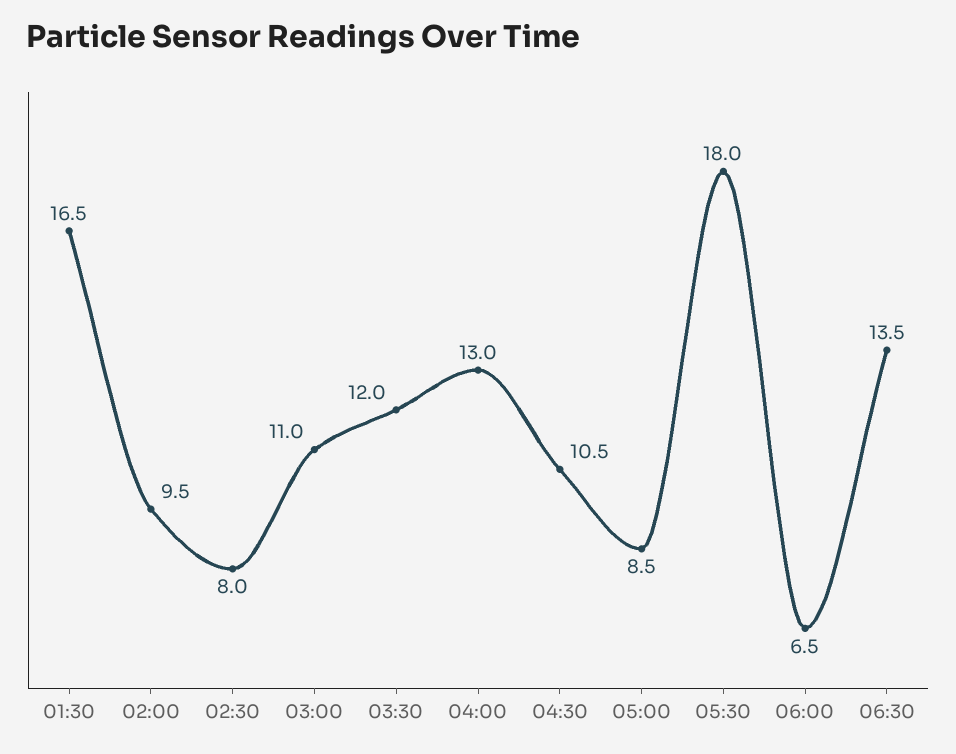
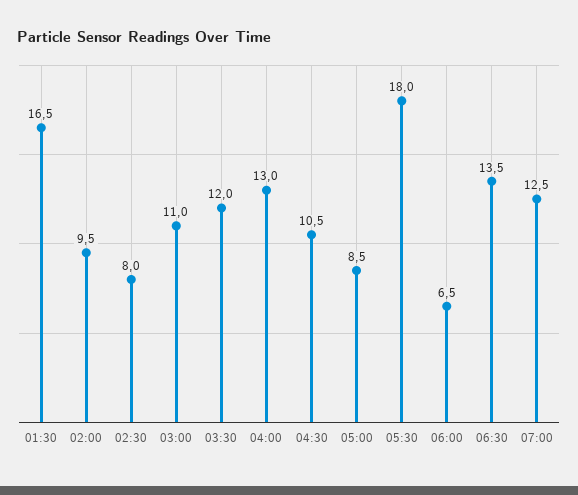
07:00: none -> 12.5

